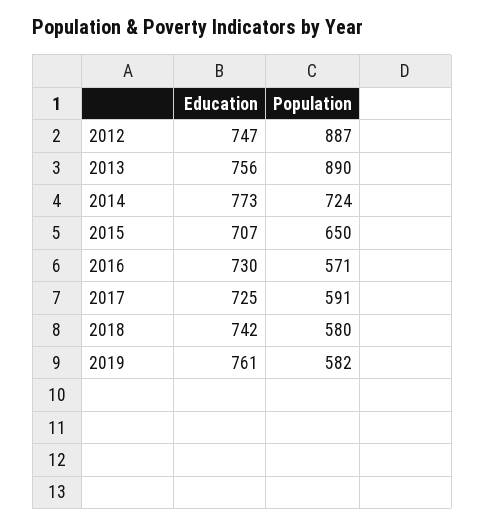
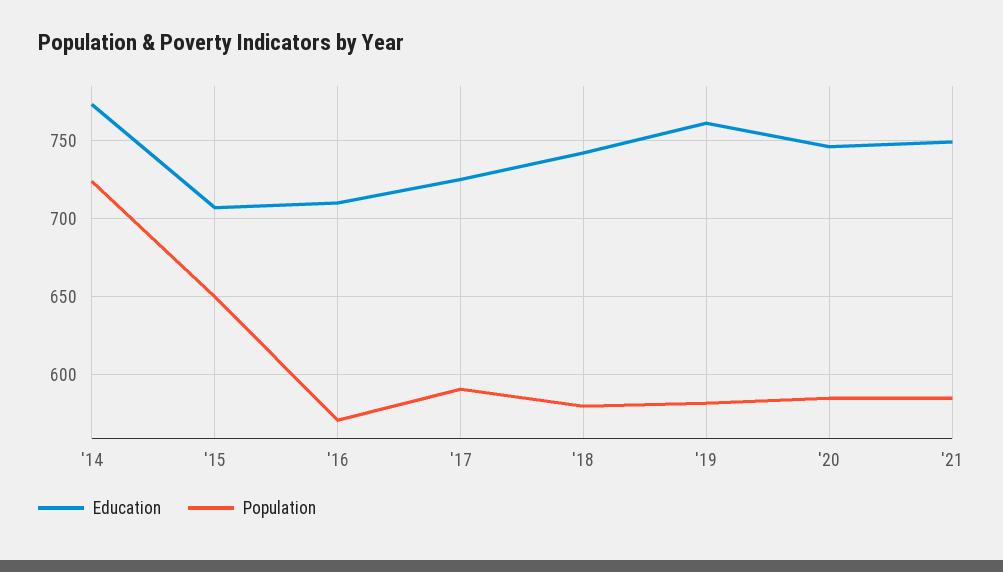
Education, 2012: 747 -> none
Population, 2012: 887 -> none
Education, 2013: 756 -> none
Population, 2013: 890 -> none
Education, 2016: 730 -> 710
Education, '20: none -> 745
Population, '20: none -> 585
Education, '21: none -> 750
Population, '21: none -> 585

